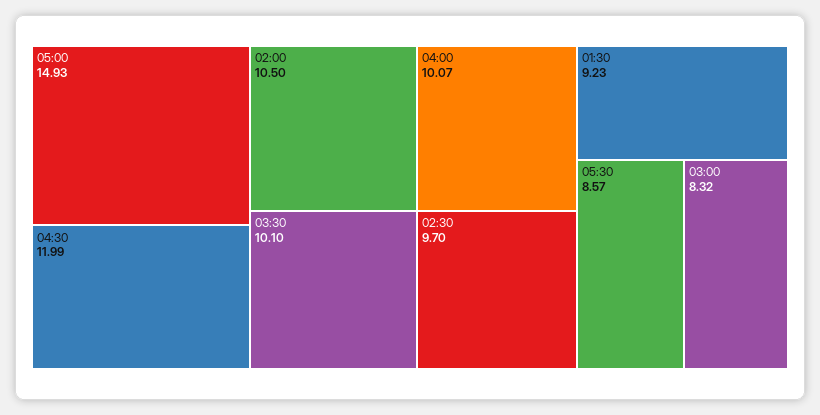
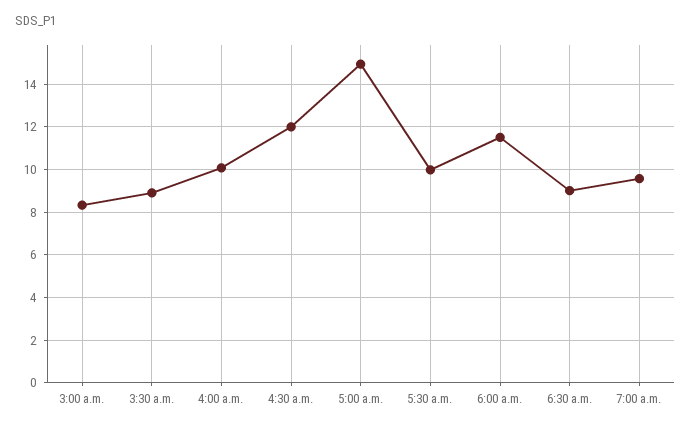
02:00: 10.5 -> none
03:30: 10.1 -> 9
02:30: 9.7 -> none
01:30: 9.23 -> none
05:30: 8.57 -> 10
6:00 a.m.: none -> 11.5
6:30 a.m.: none -> 9
7:00 a.m.: none -> 9.5

